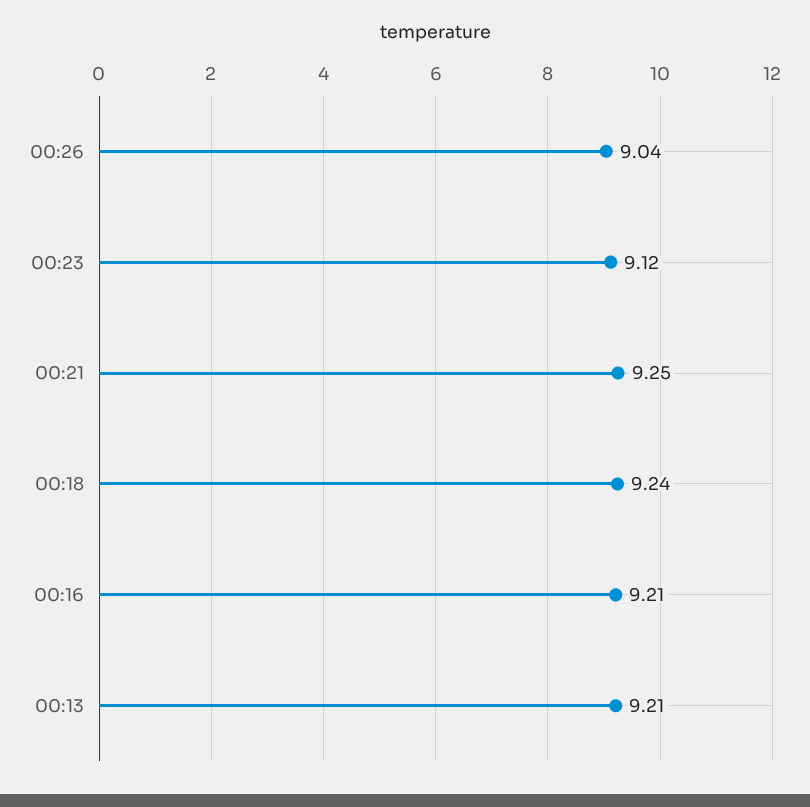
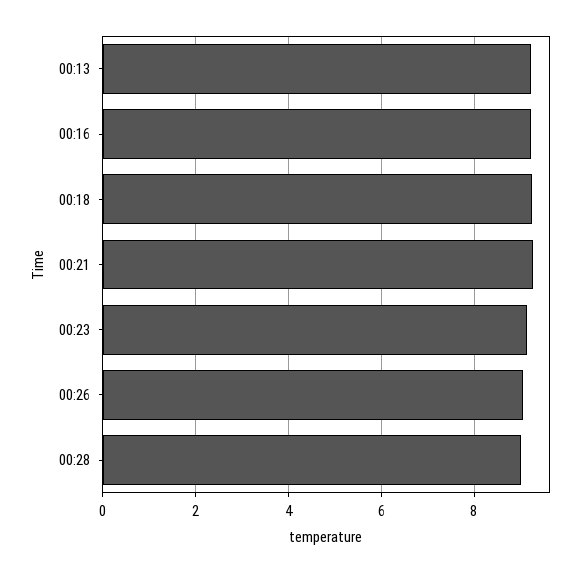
00:28: none -> 9

